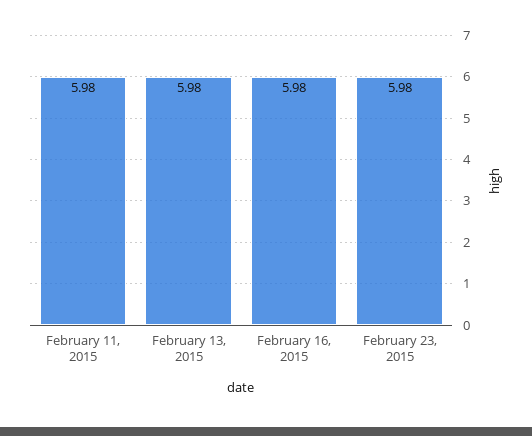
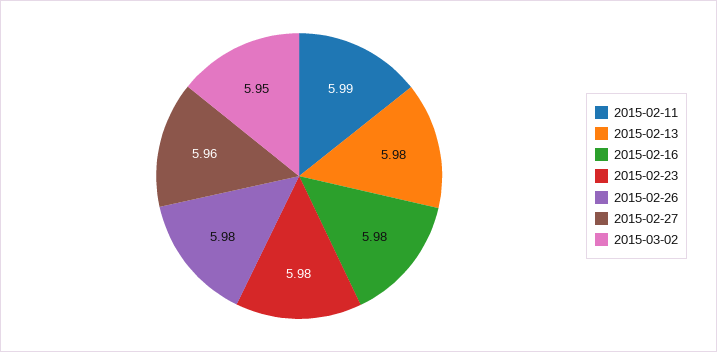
February 11, 2015: 5.98 -> 5.99
2015-02-26: none -> 5.98
2015-02-27: none -> 5.96
2015-03-02: none -> 5.95

